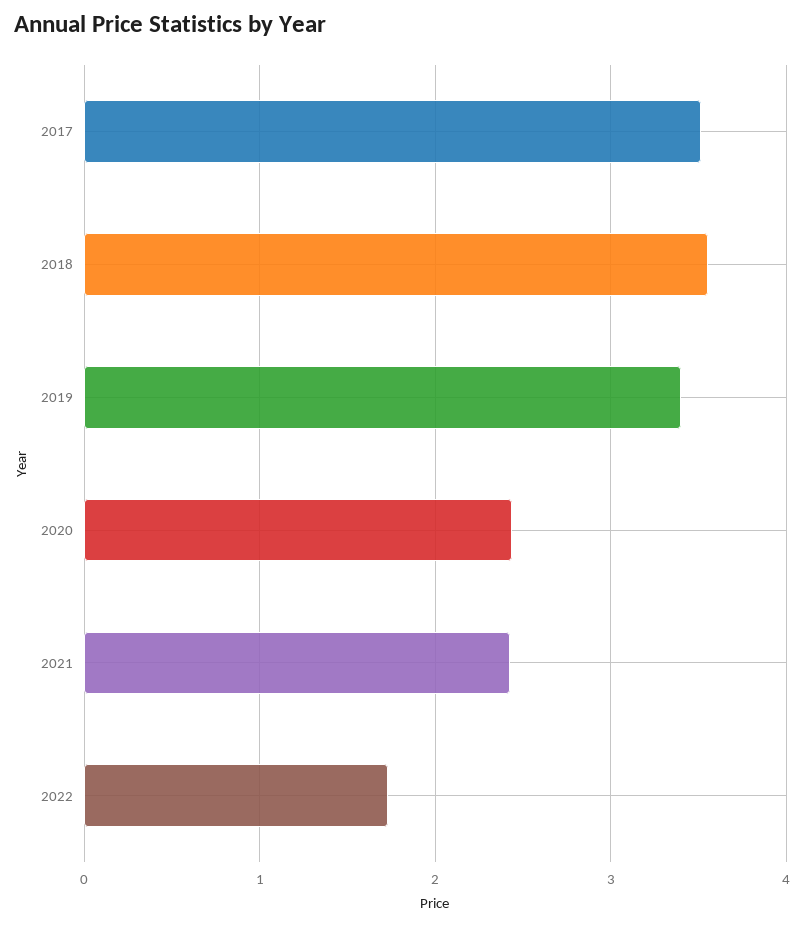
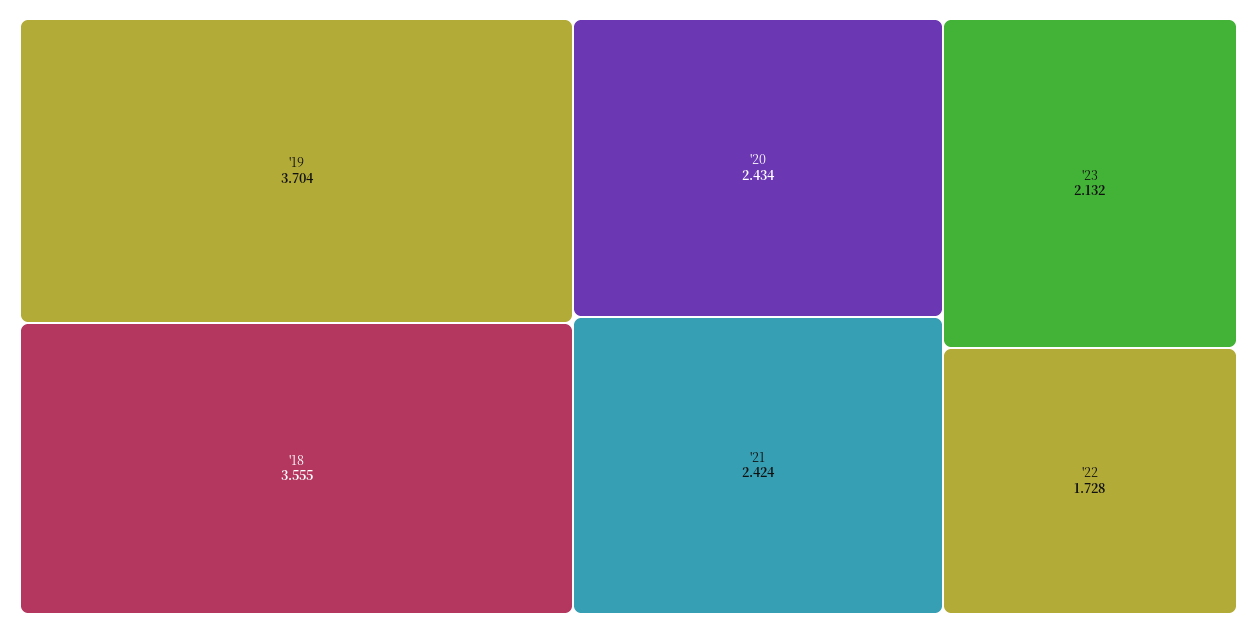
2017: 3.5 -> none
2019: 3.4 -> 3.704
'23: none -> 2.132

